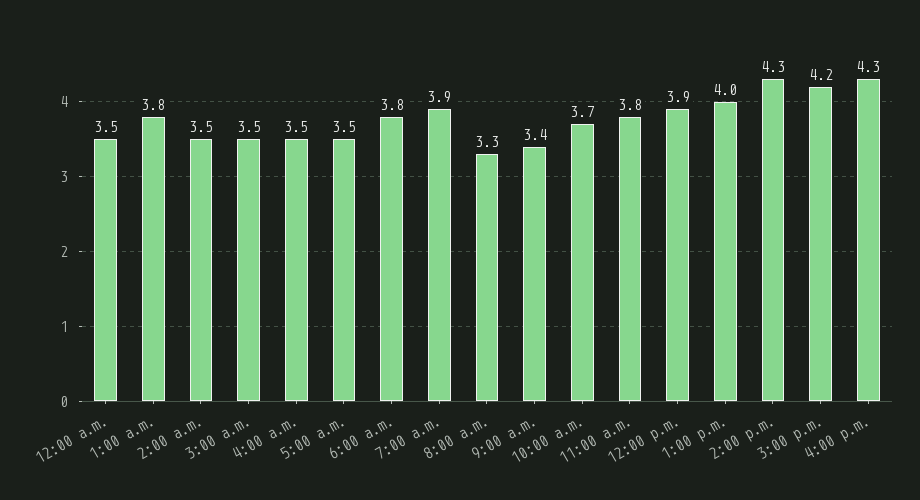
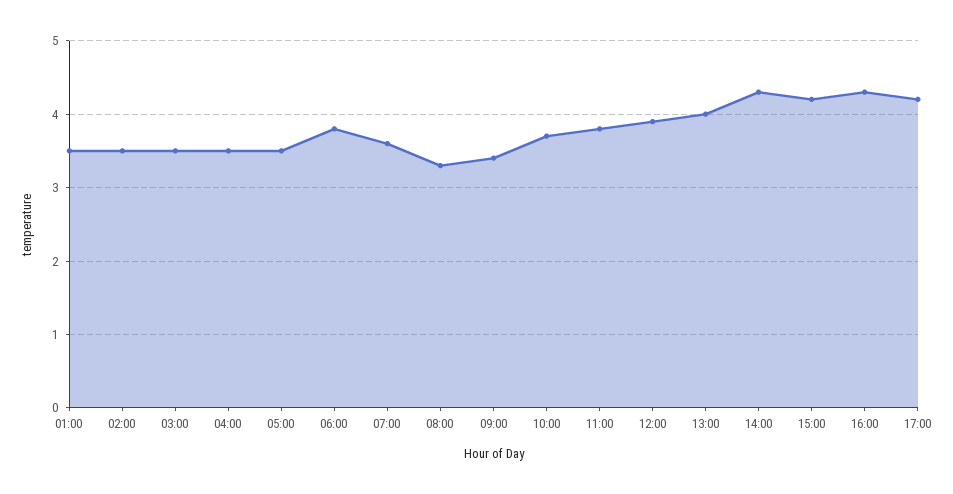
12:00 a.m.: 3.5 -> none
1:00 a.m.: 3.8 -> 3.5
7:00 a.m.: 3.9 -> 3.6
17:00: none -> 4.2

